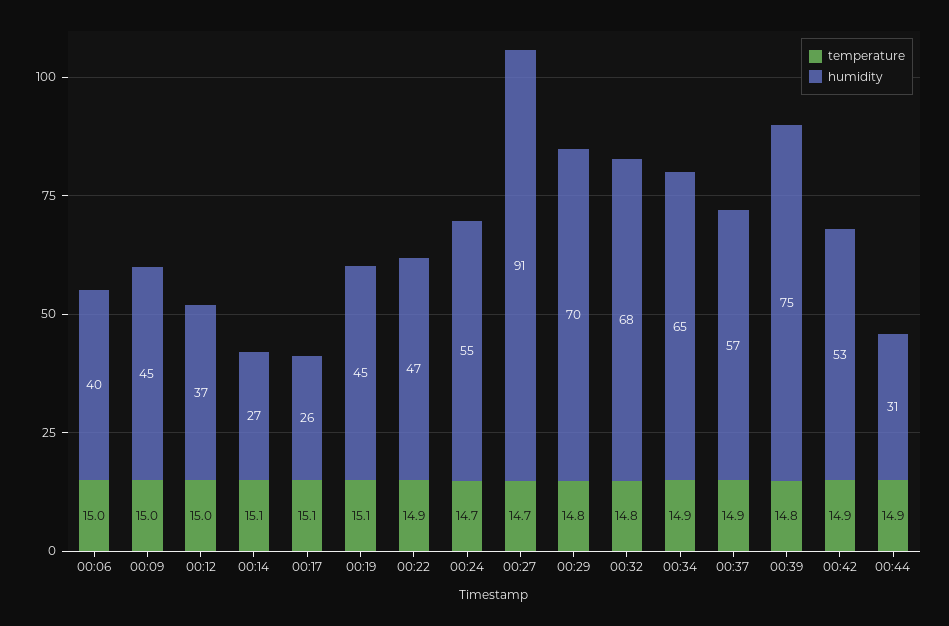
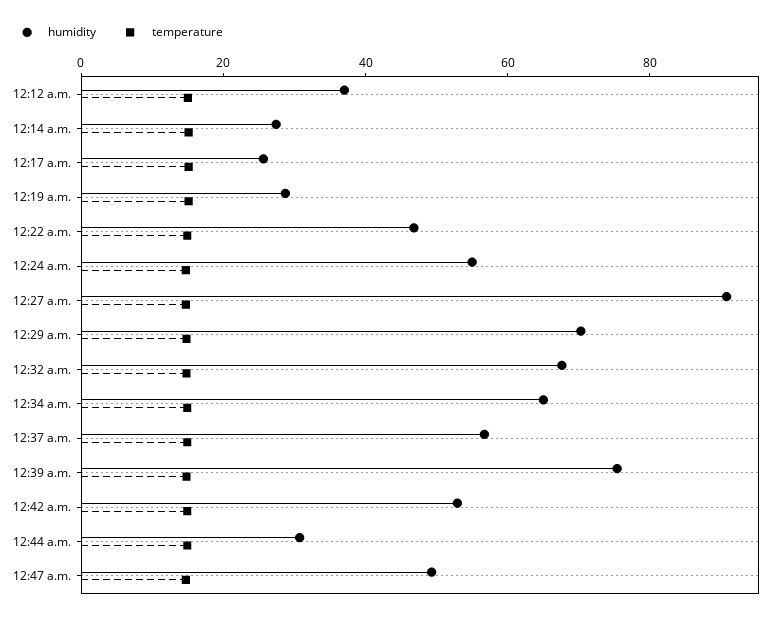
temperature, 00:06: 15 -> none
humidity, 00:06: 40 -> none
temperature, 00:09: 15 -> none
humidity, 00:09: 45 -> none
humidity, 00:19: 45 -> 30
humidity, 12:47 a.m.: none -> 50
temperature, 12:47 a.m.: none -> 15

